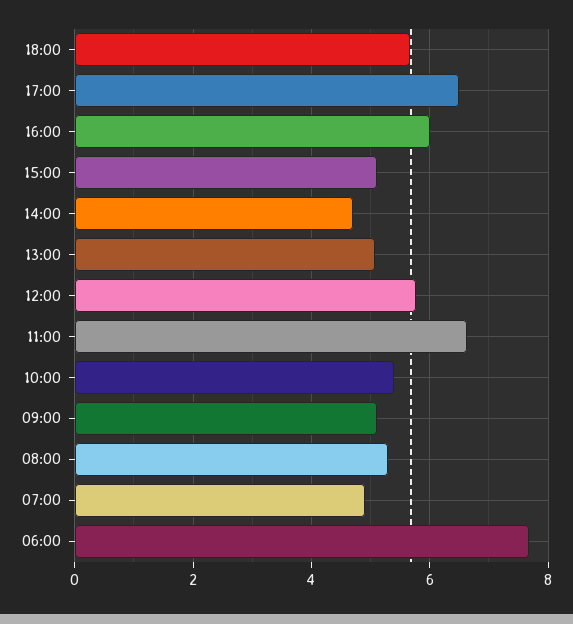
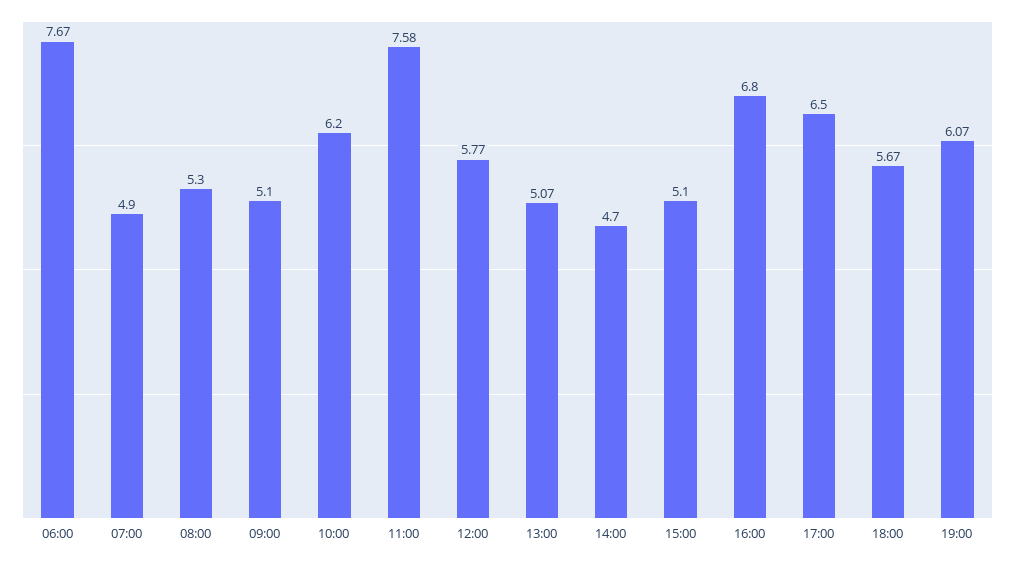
16:00: 6 -> 6.8
11:00: 6.6 -> 7.58
10:00: 5.4 -> 6.2
19:00: none -> 6.07

